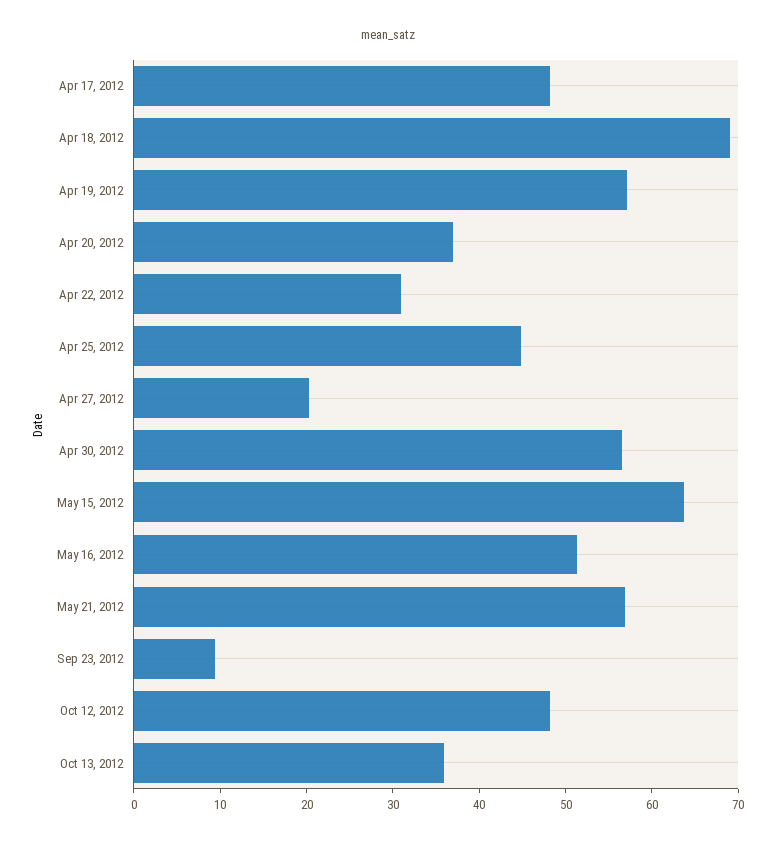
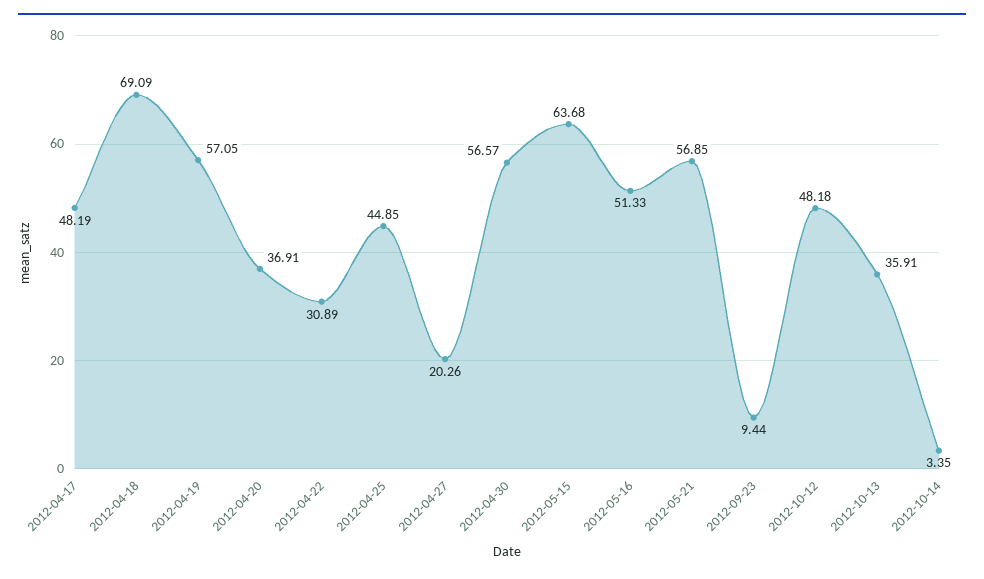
2012-10-14: none -> 3.35

